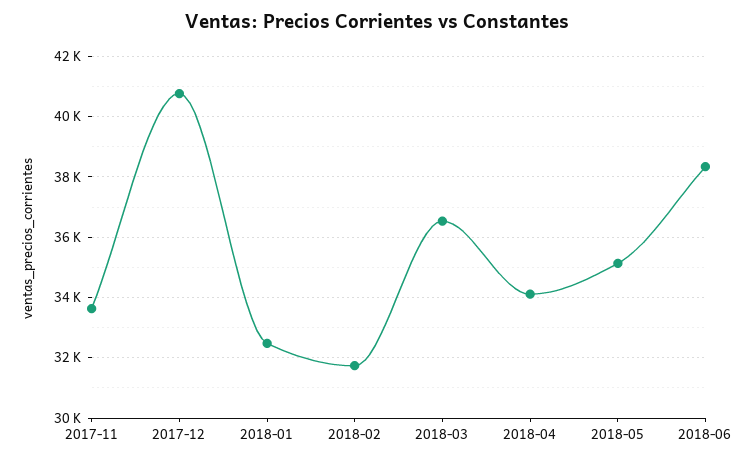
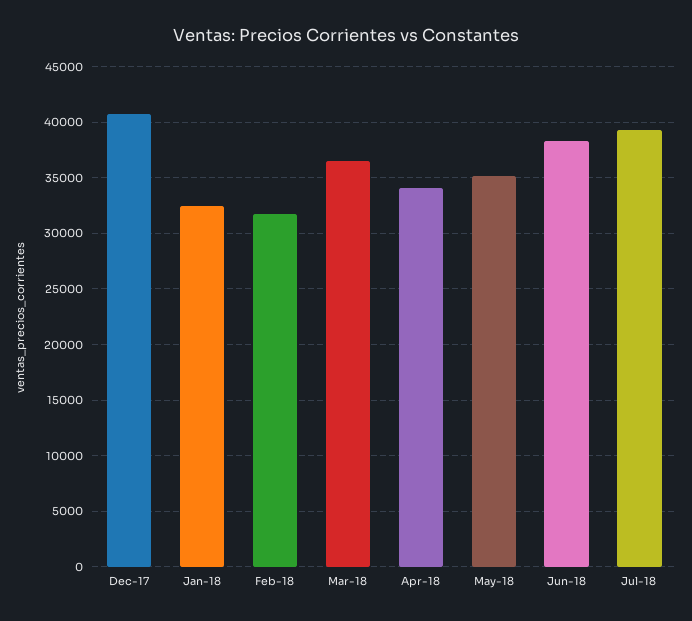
2017-11: 33600 -> none
Jul-18: none -> 39000

